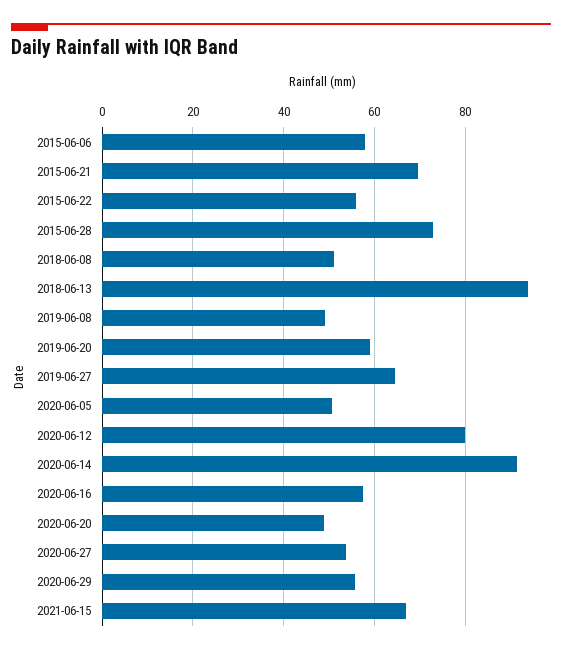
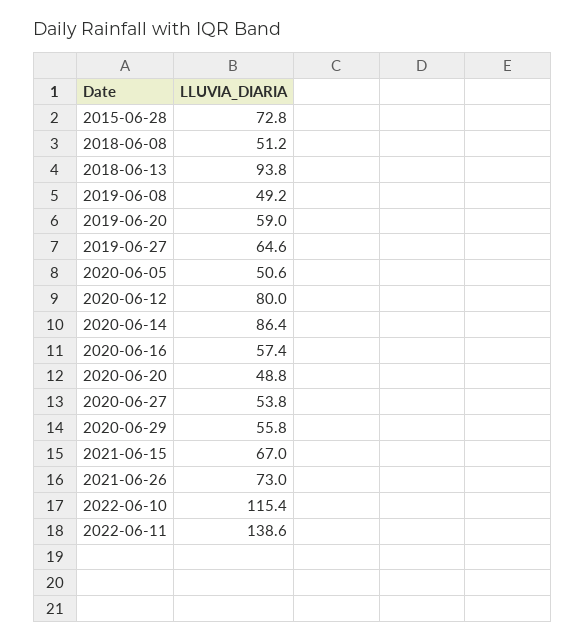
2015-06-06: 58 -> none
2015-06-21: 70 -> none
2015-06-22: 56 -> none
2020-06-14: 92 -> 86.4
2021-06-26: none -> 73
2022-06-10: none -> 115.4
2022-06-11: none -> 138.6

